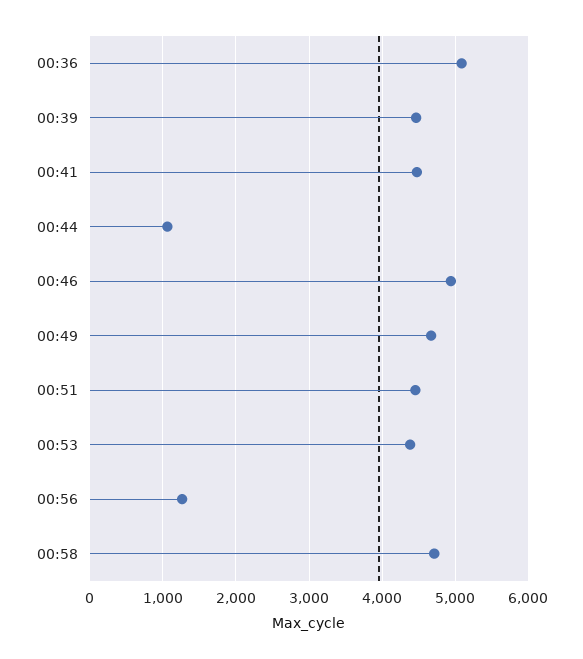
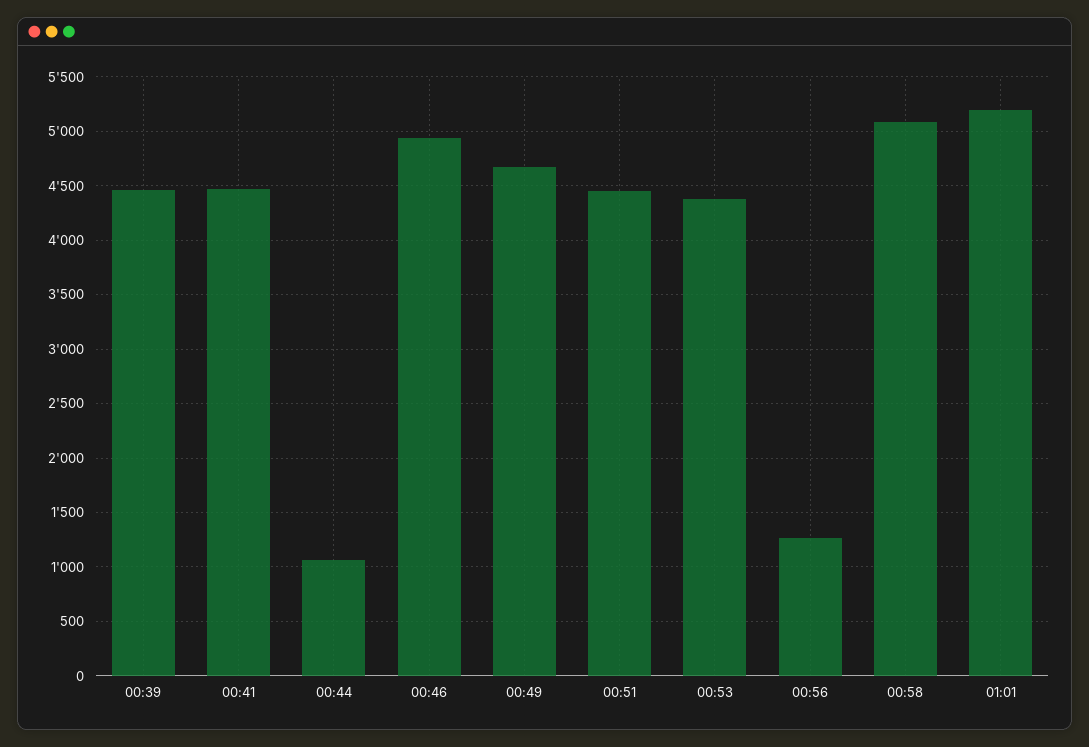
00:36: 5100 -> none
00:58: 4700 -> 5100
01:01: none -> 5200

